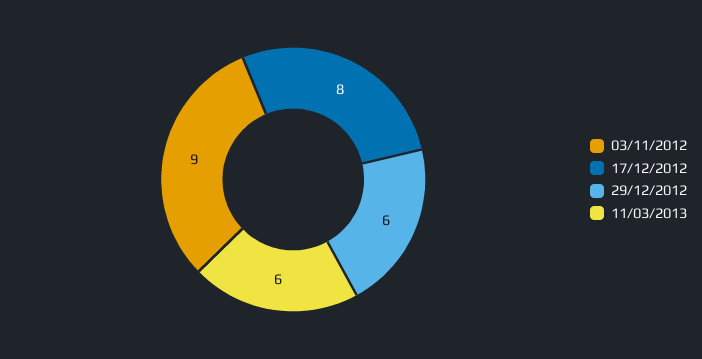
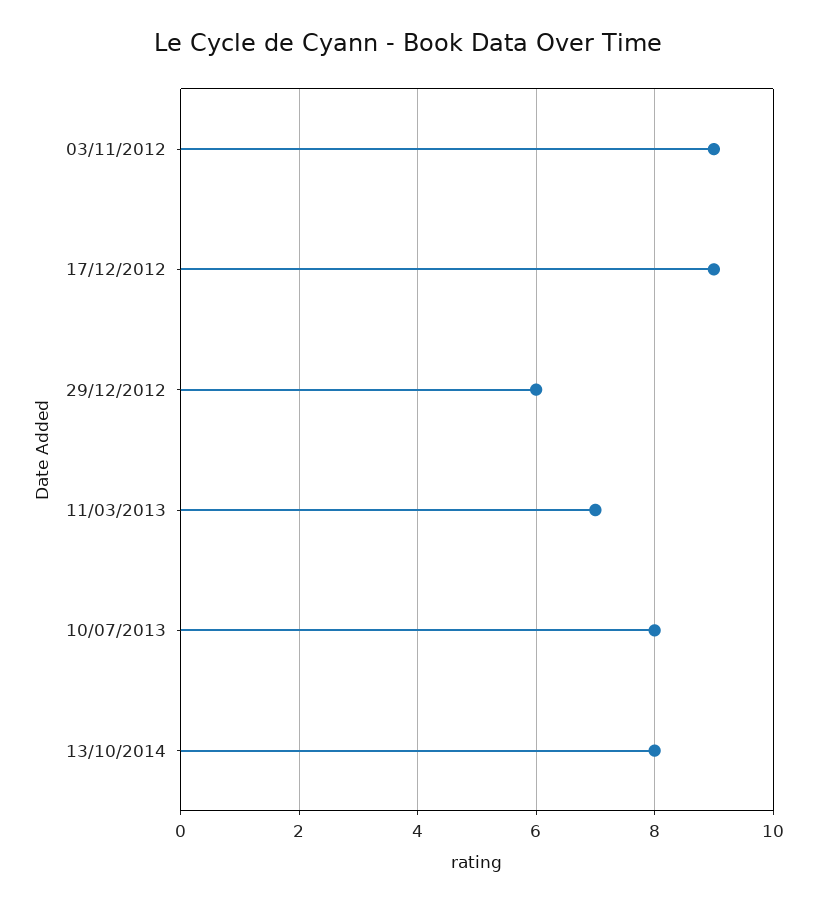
17/12/2012: 8 -> 9
11/03/2013: 6 -> 7
10/07/2013: none -> 8
13/10/2014: none -> 8

